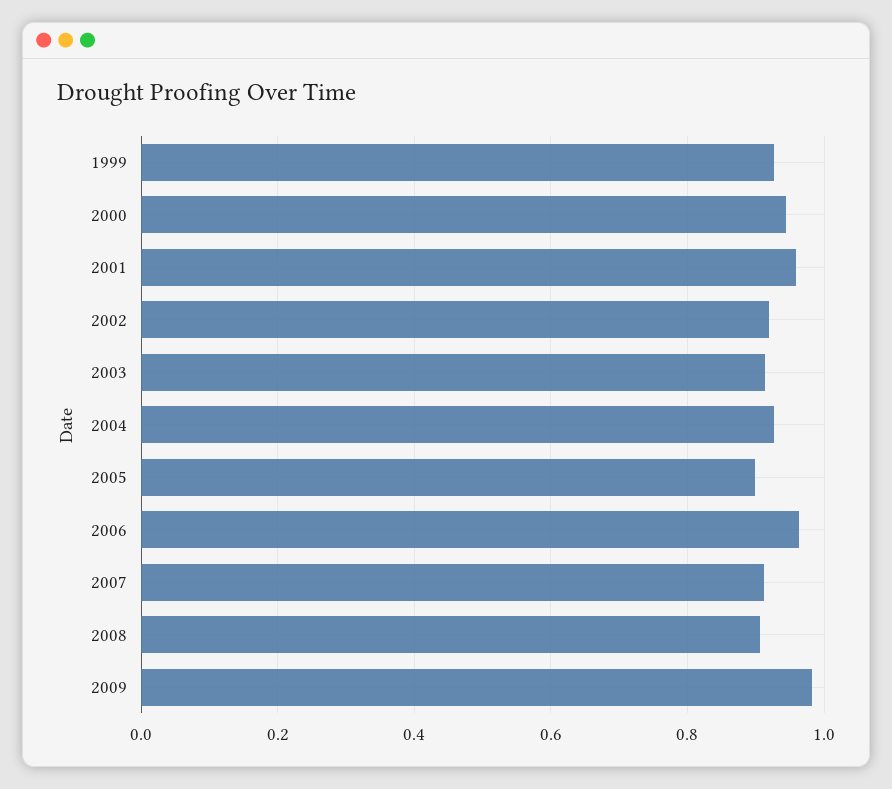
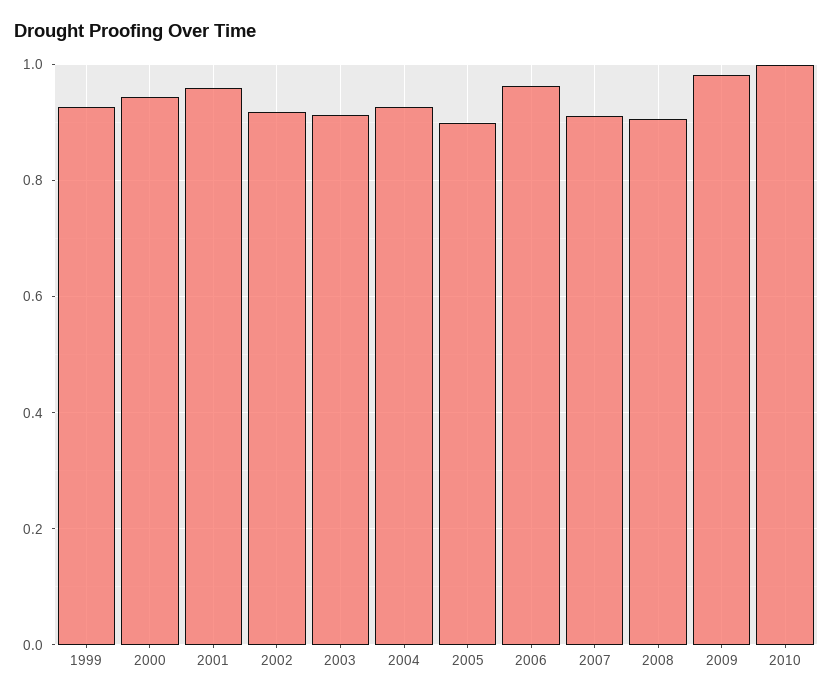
2010: none -> 1

